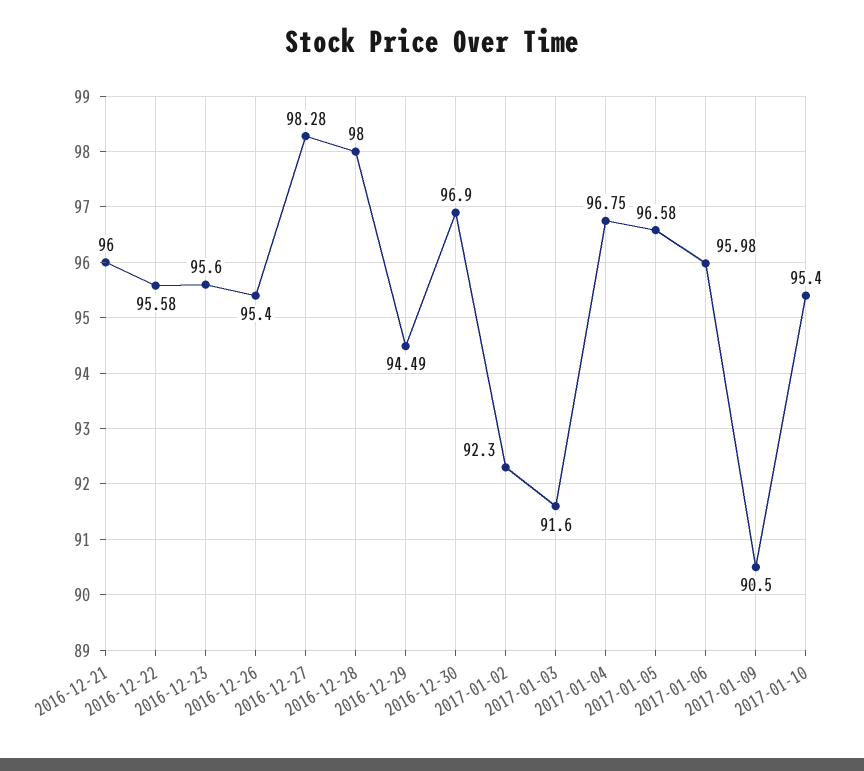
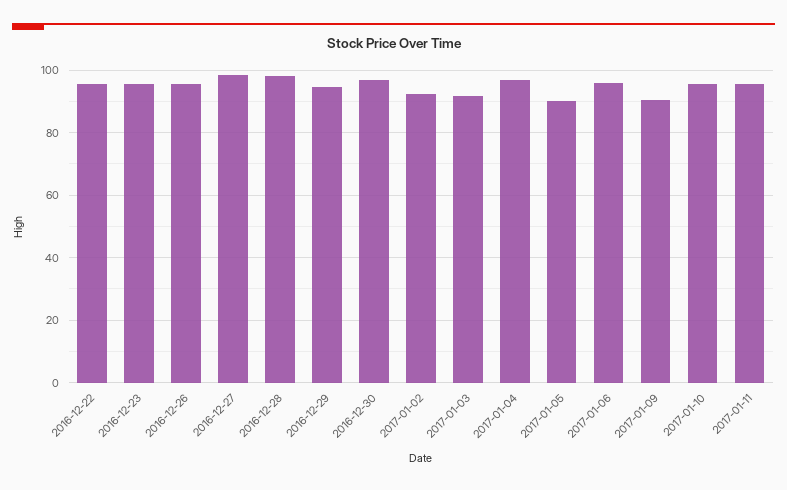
2016-12-21: 96 -> none
2017-01-05: 96.58 -> 90
2017-01-11: none -> 96

